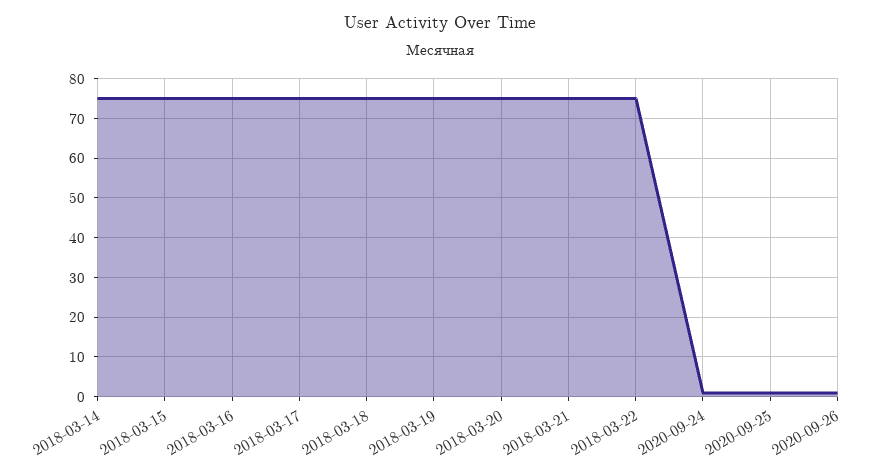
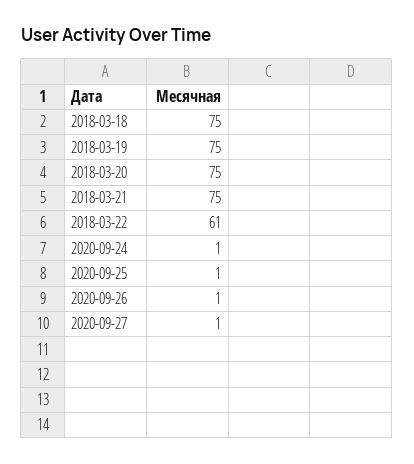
2018-03-14: 75 -> none
2018-03-15: 75 -> none
2018-03-16: 75 -> none
2018-03-17: 75 -> none
2018-03-22: 75 -> 61
2020-09-27: none -> 1

